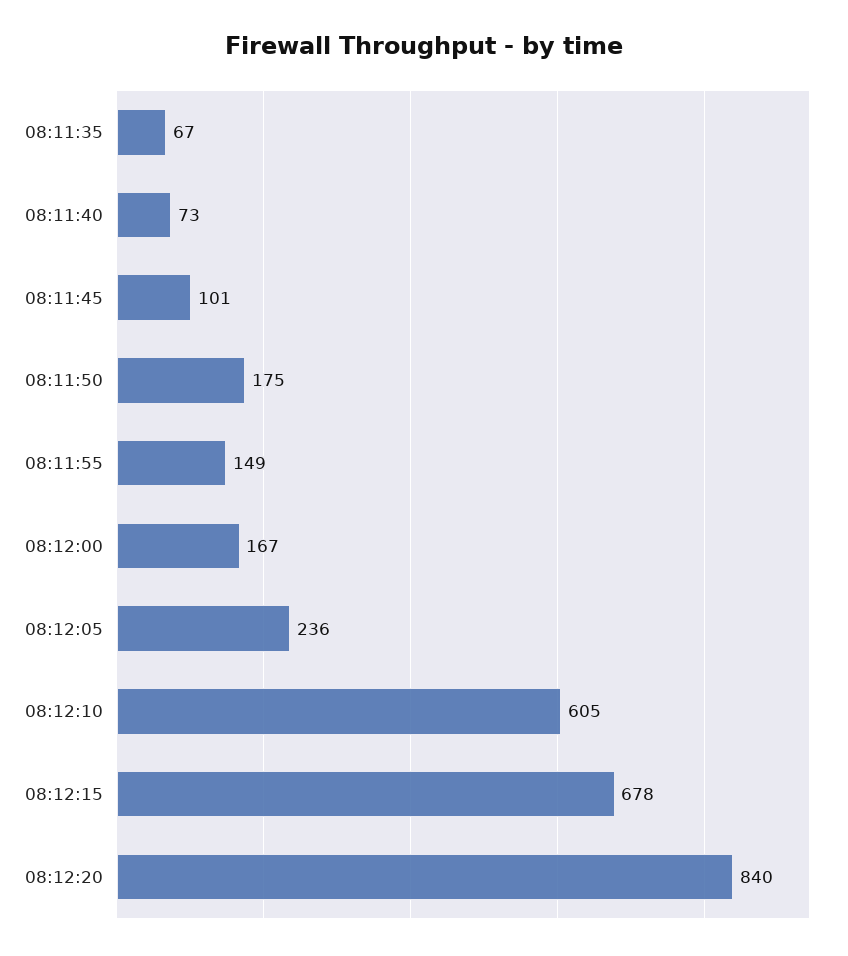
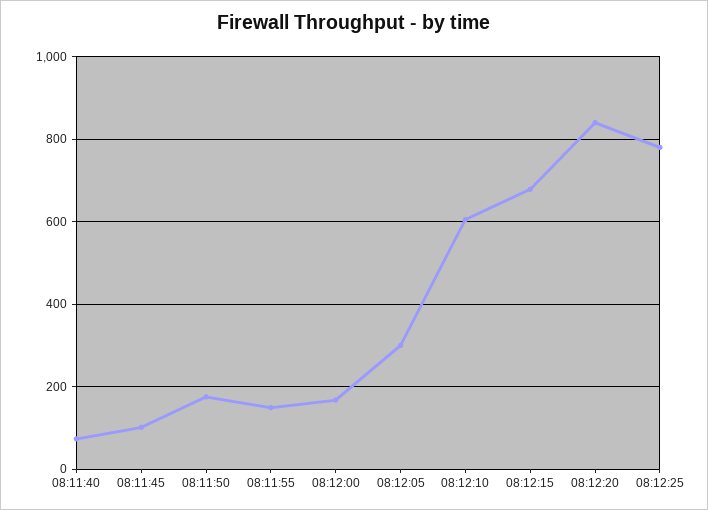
08:11:35: 67 -> none
08:12:05: 236 -> 300
08:12:25: none -> 780

